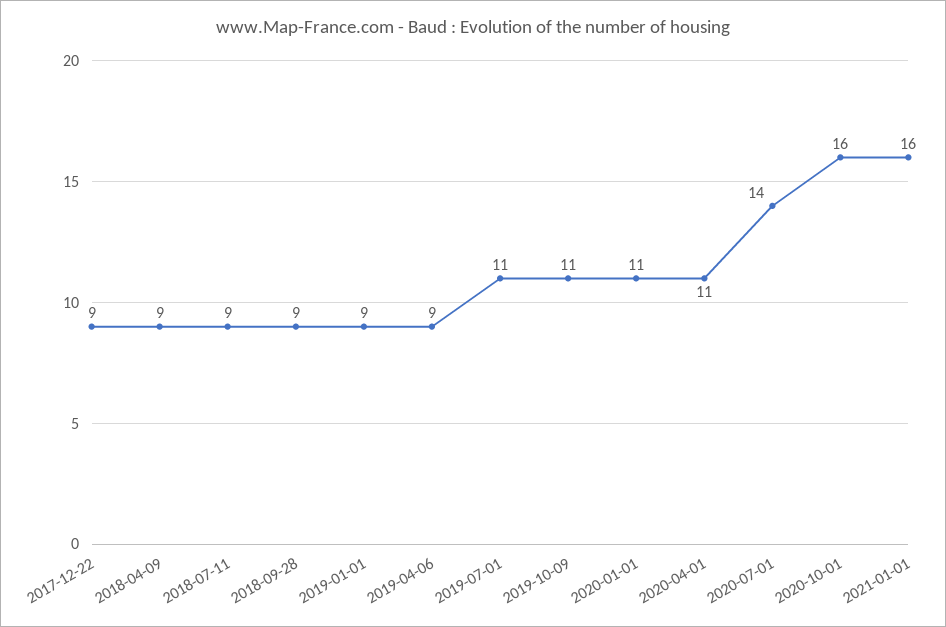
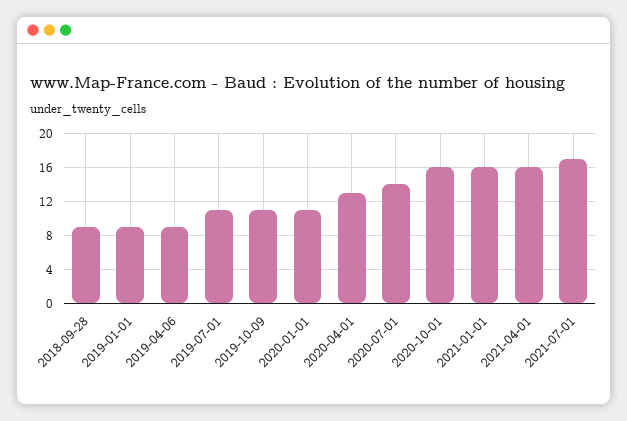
2017-12-22: 9 -> none
2018-04-09: 9 -> none
2018-07-11: 9 -> none
2020-04-01: 11 -> 13
2021-04-01: none -> 16
2021-07-01: none -> 17

